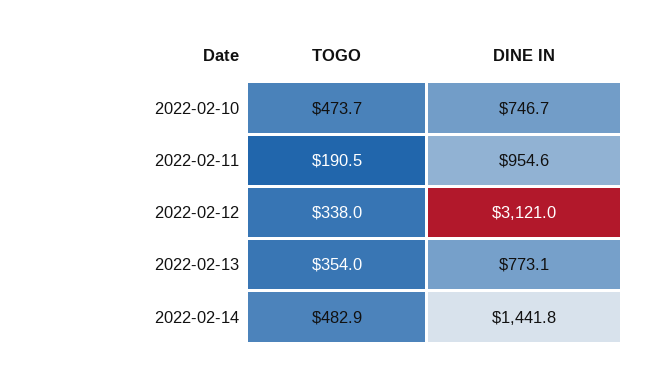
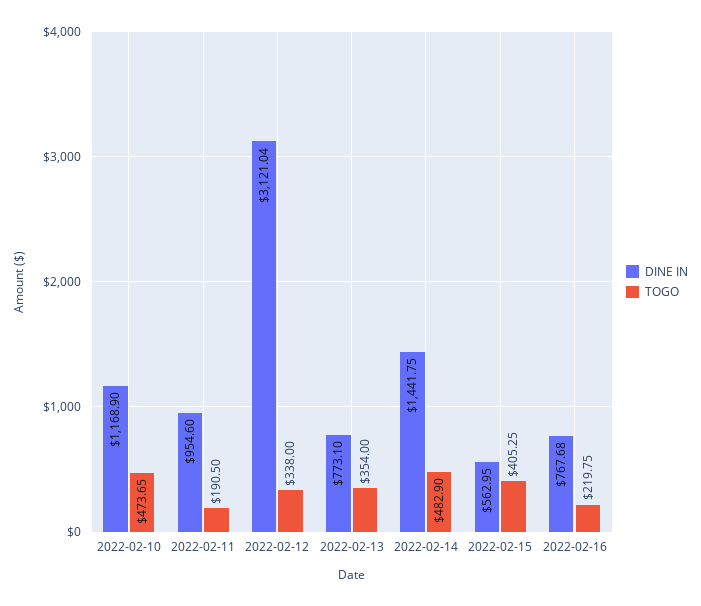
DINE IN, 2022-02-10: 746.7 -> 1168.9
DINE IN, 2022-02-15: none -> 562.95
TOGO, 2022-02-15: none -> 405.25
DINE IN, 2022-02-16: none -> 767.68
TOGO, 2022-02-16: none -> 219.75

